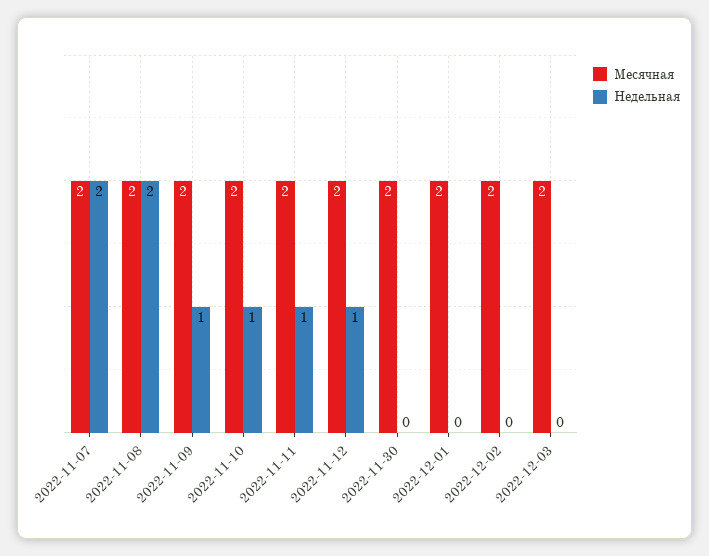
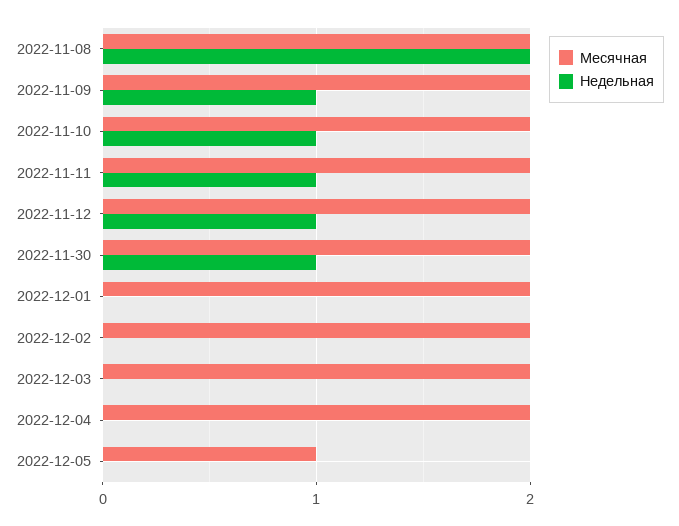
Месячная, 2022-11-07: 2 -> none
Недельная, 2022-11-07: 2 -> none
Недельная, 2022-11-30: 0 -> 1
Месячная, 2022-12-04: none -> 2
Недельная, 2022-12-04: none -> 0
Месячная, 2022-12-05: none -> 1
Недельная, 2022-12-05: none -> 0

